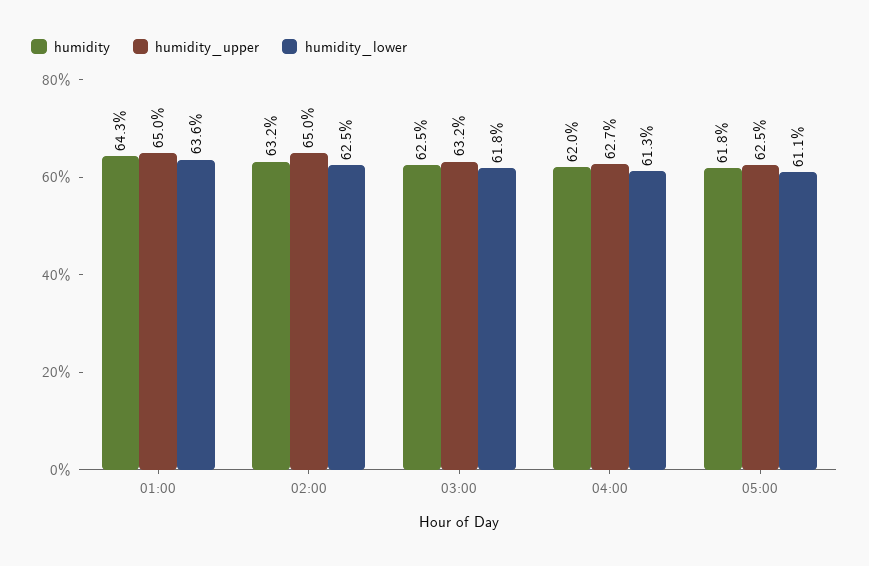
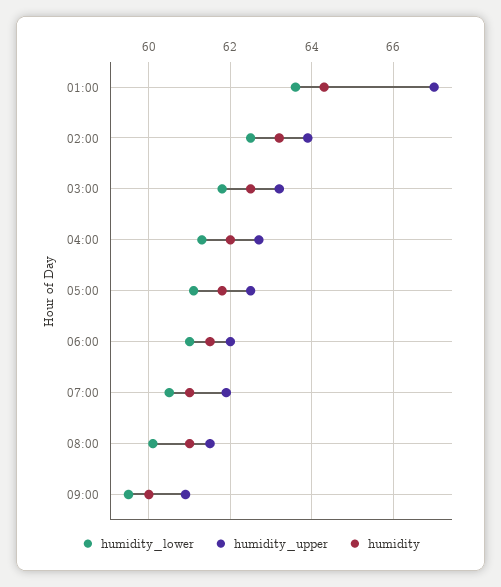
humidity_upper, 01:00: 65 -> 67
humidity_upper, 02:00: 65 -> 64
humidity_lower, 06:00: none -> 61
humidity_upper, 06:00: none -> 62
humidity, 06:00: none -> 61.5
humidity_lower, 07:00: none -> 60.5
humidity_upper, 07:00: none -> 62
humidity, 07:00: none -> 61
humidity_lower, 08:00: none -> 60
humidity_upper, 08:00: none -> 61.5
humidity, 08:00: none -> 61
humidity_lower, 09:00: none -> 59.5
humidity_upper, 09:00: none -> 61
humidity, 09:00: none -> 60

